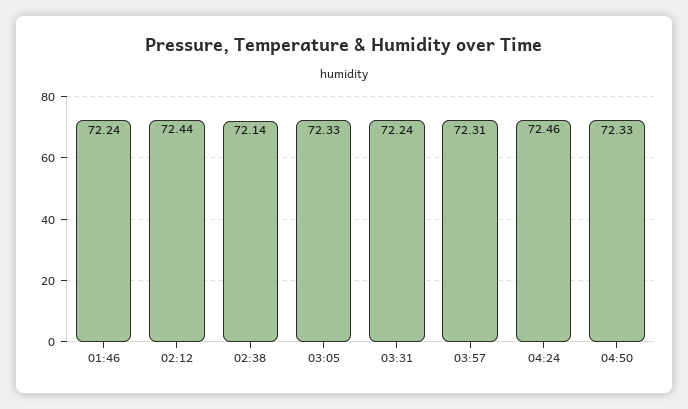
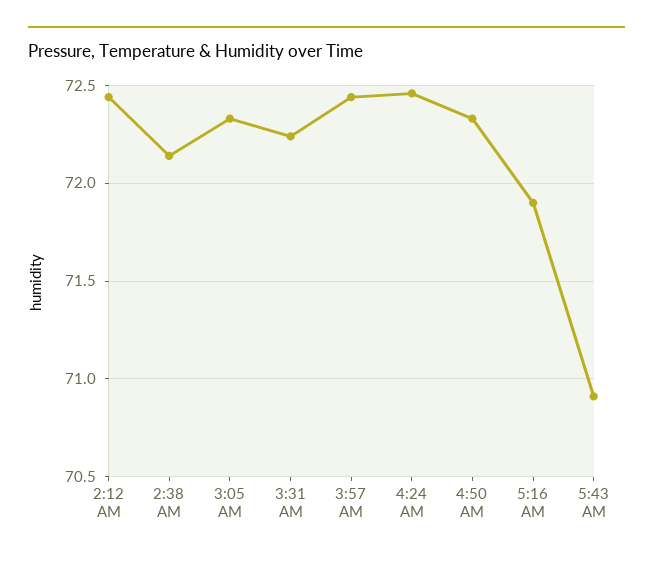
01:46: 72.24 -> none
03:57: 72.31 -> 72.45
5:16 AM: none -> 71.9
5:43 AM: none -> 70.9

